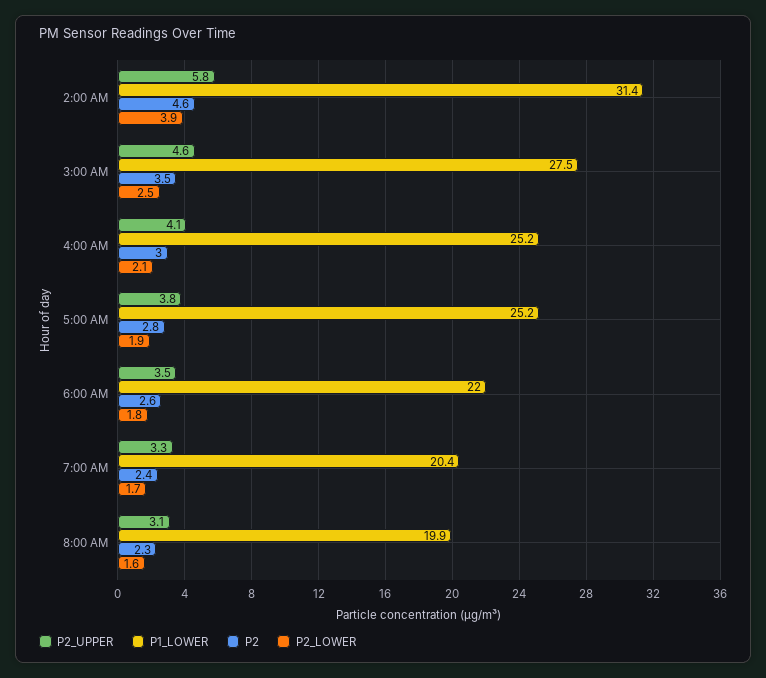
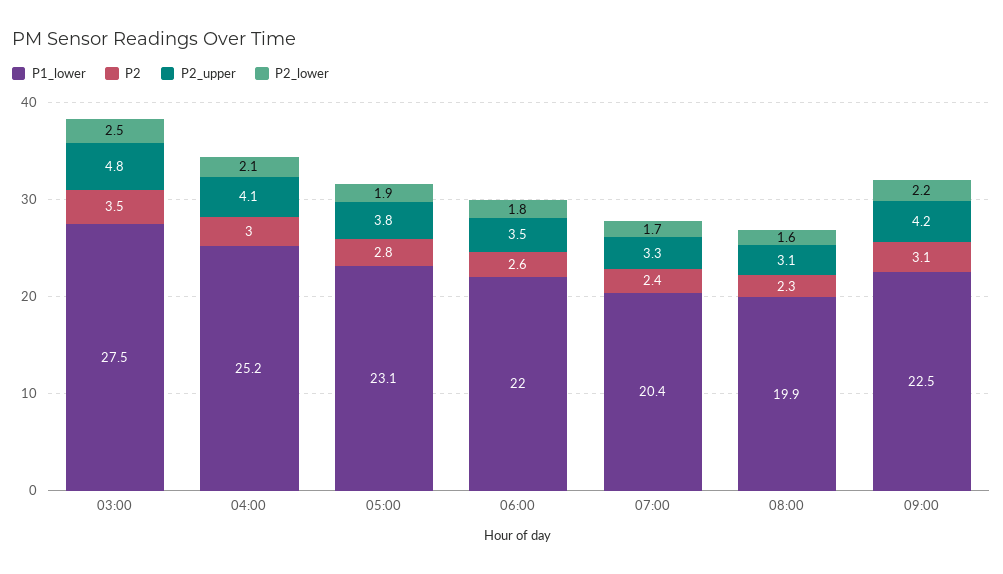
P2_UPPER, 2:00 AM: 5.8 -> none
P1_LOWER, 2:00 AM: 31.4 -> none
P2, 2:00 AM: 4.6 -> none
P2_LOWER, 2:00 AM: 3.9 -> none
P2_UPPER, 3:00 AM: 4.6 -> 4.8
P1_LOWER, 5:00 AM: 25.2 -> 23.1
P1_LOWER, 09:00: none -> 22.5
P2, 09:00: none -> 3.1
P2_UPPER, 09:00: none -> 4.2
P2_LOWER, 09:00: none -> 2.2

